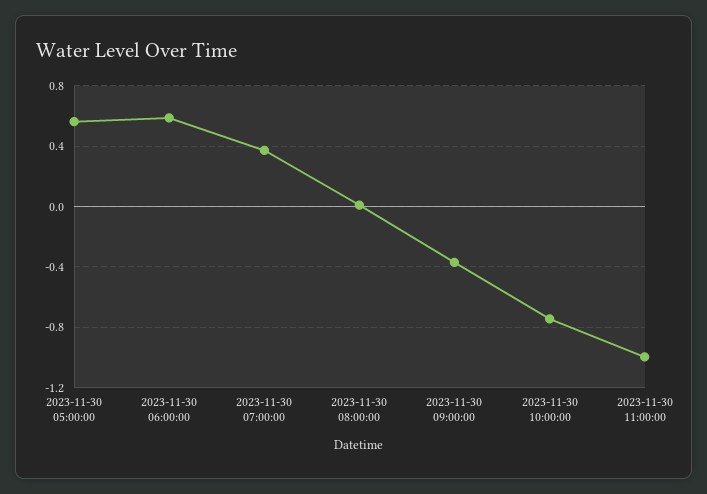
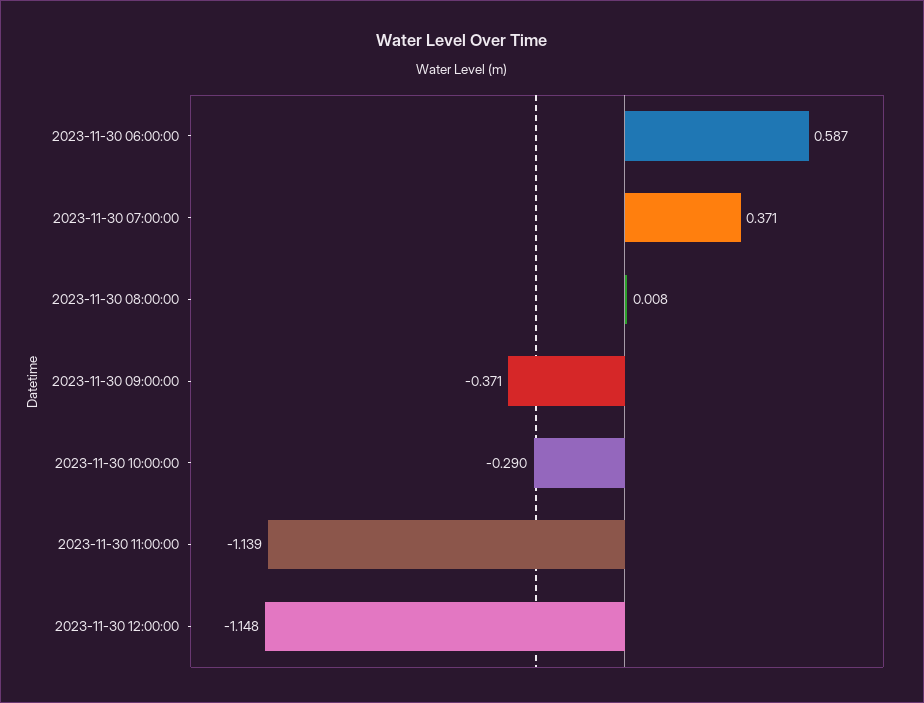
2023-11-30 05:00:00: 0.55 -> none
2023-11-30 10:00:00: -0.75 -> -0.29
2023-11-30 11:00:00: -1 -> -1.139
2023-11-30 12:00:00: none -> -1.148

